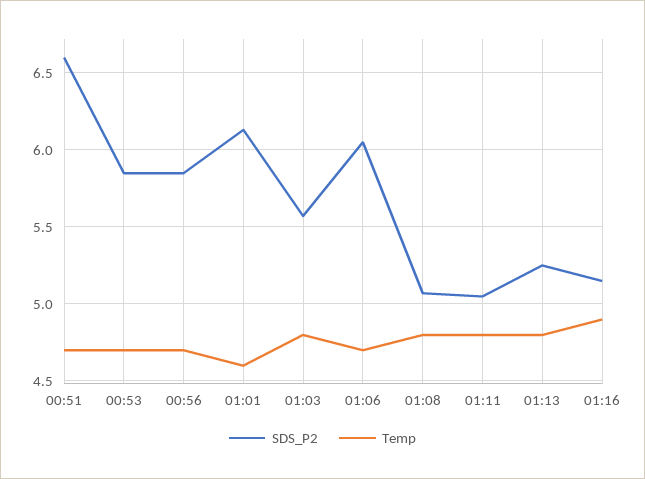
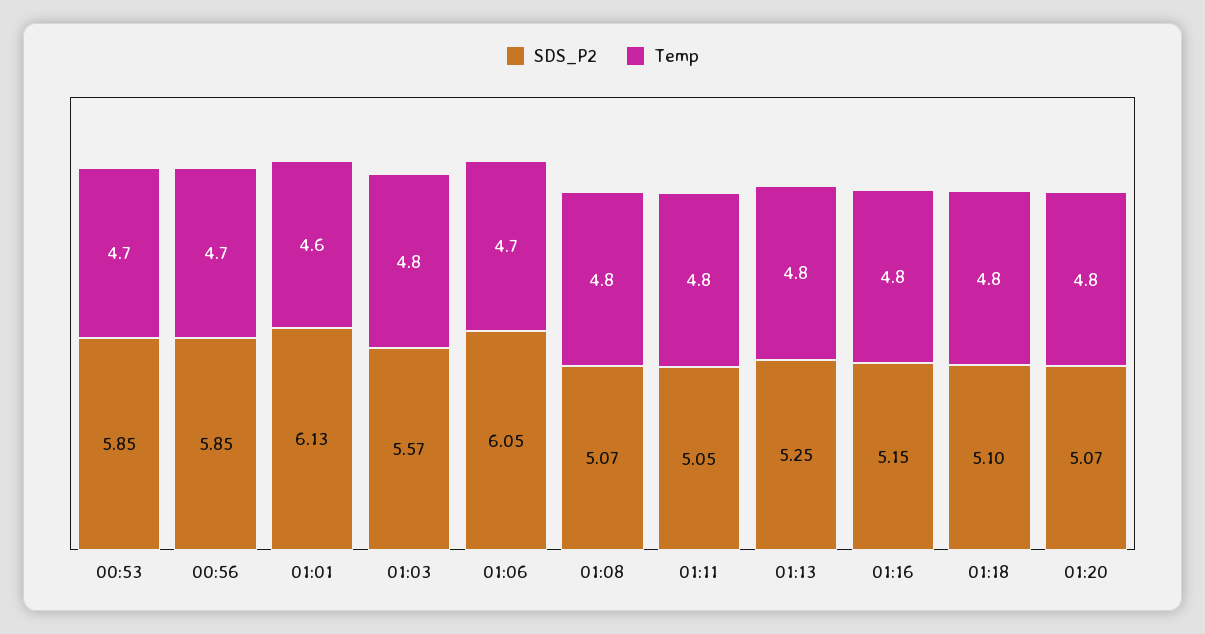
SDS_P2, 00:51: 6.6 -> none
Temp, 00:51: 4.7 -> none
Temp, 01:16: 4.9 -> 4.8
SDS_P2, 01:18: none -> 5.1
Temp, 01:18: none -> 4.8
SDS_P2, 01:20: none -> 5.07
Temp, 01:20: none -> 4.8

